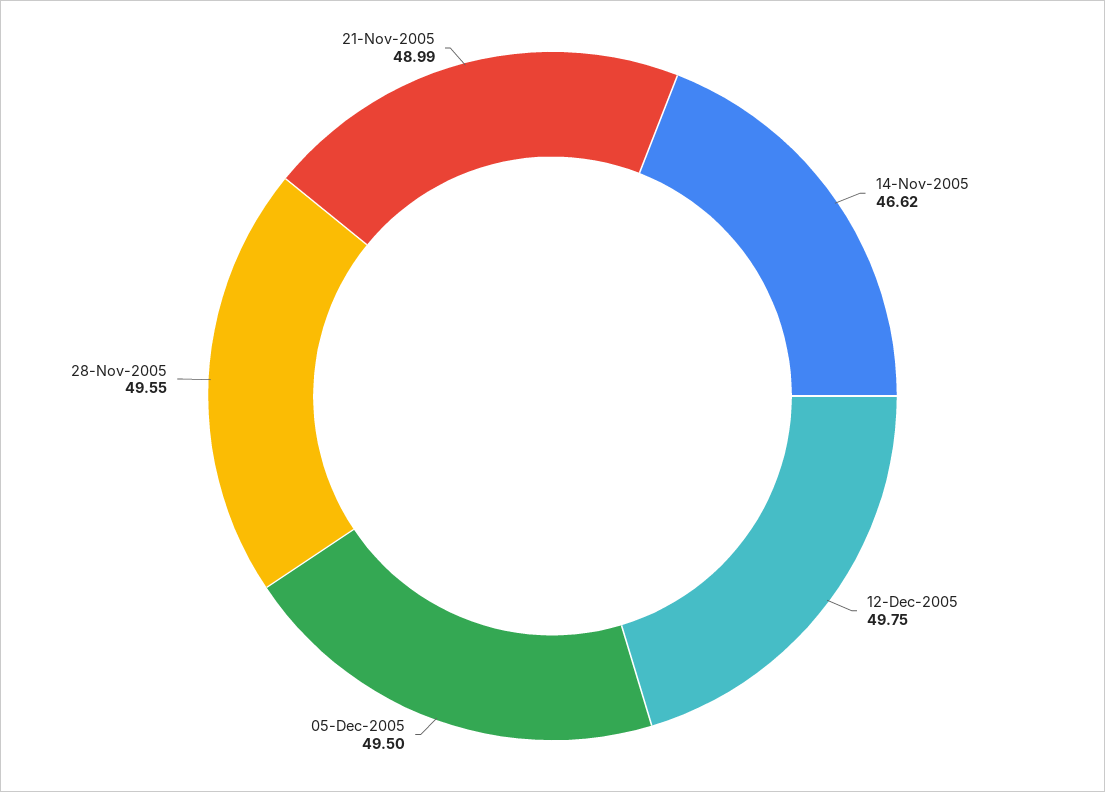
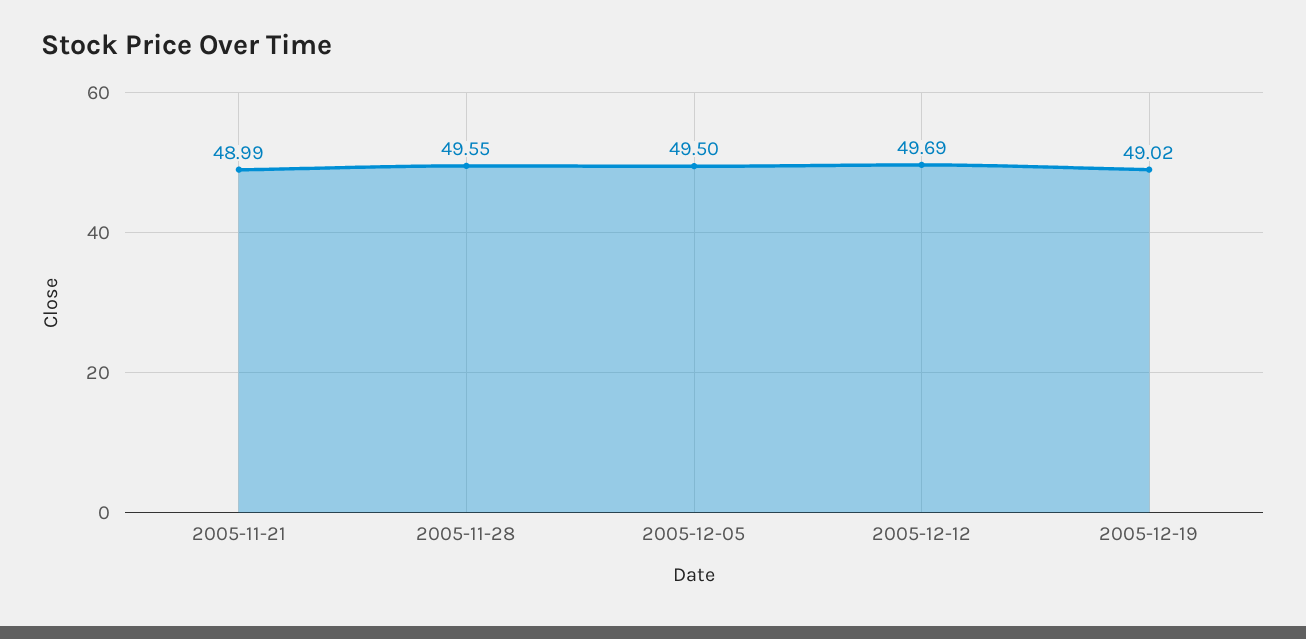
14-Nov-2005: 46.62 -> none
12-Dec-2005: 49.75 -> 49.69
2005-12-19: none -> 49.02

